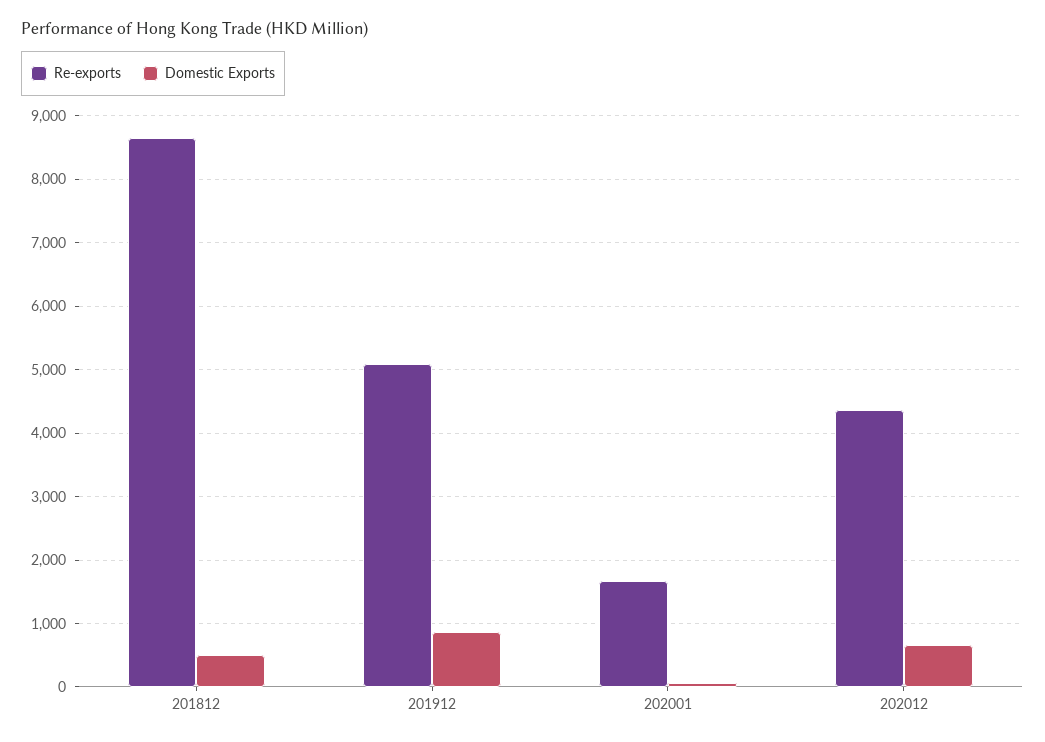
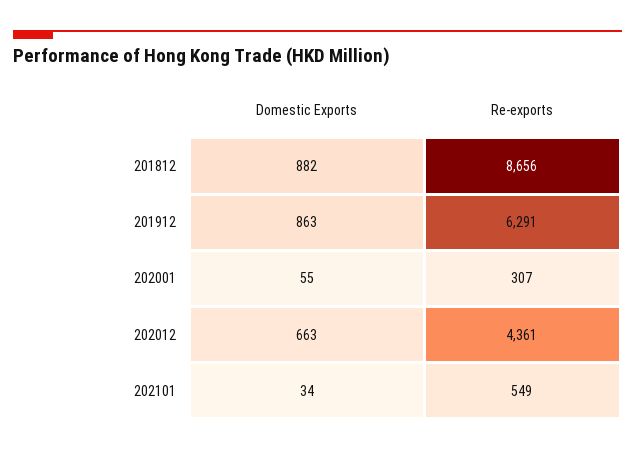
Domestic Exports, 201812: 500 -> 882
Re-exports, 201912: 5100 -> 6291
Re-exports, 202001: 1700 -> 307
Domestic Exports, 202101: none -> 34
Re-exports, 202101: none -> 549

